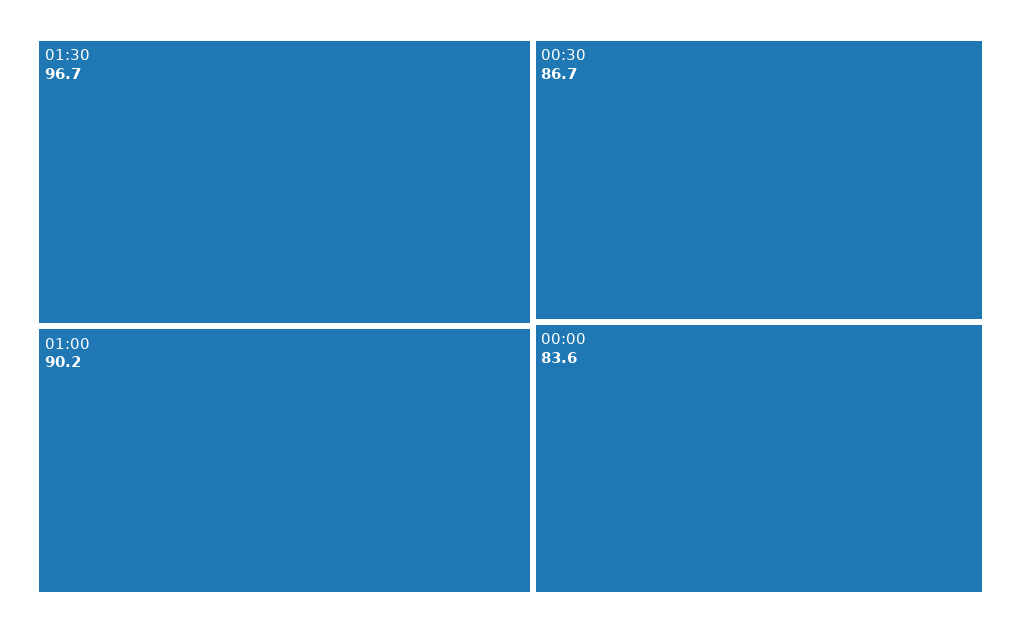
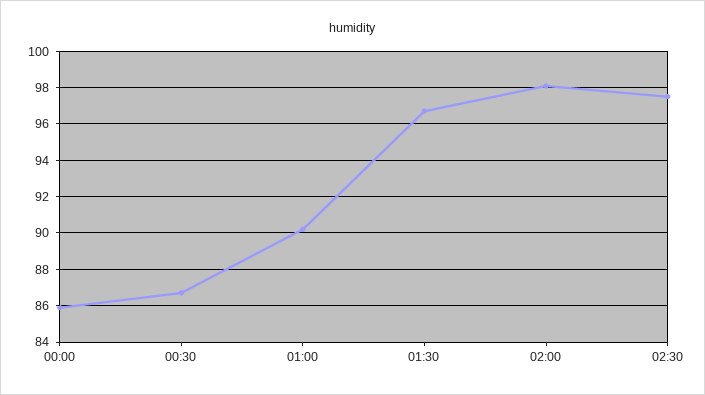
00:00: 83.6 -> 86
02:00: none -> 98
02:30: none -> 97.5

